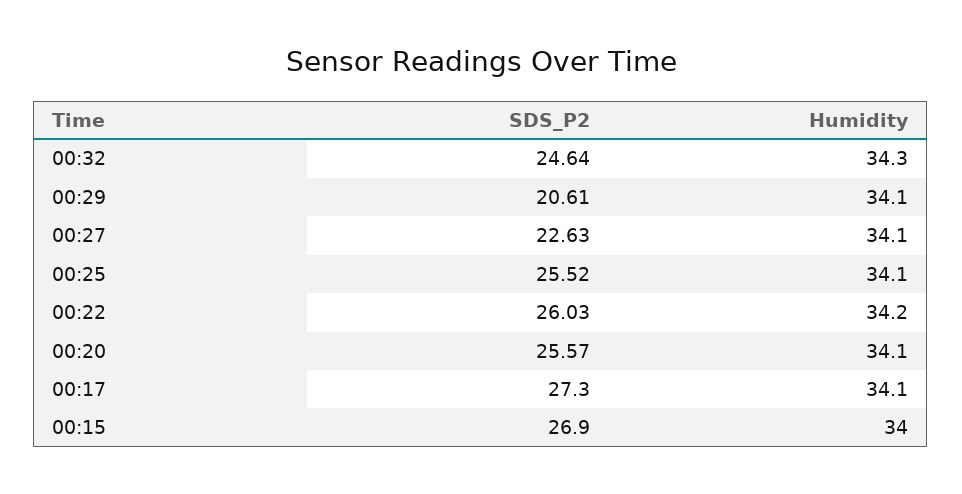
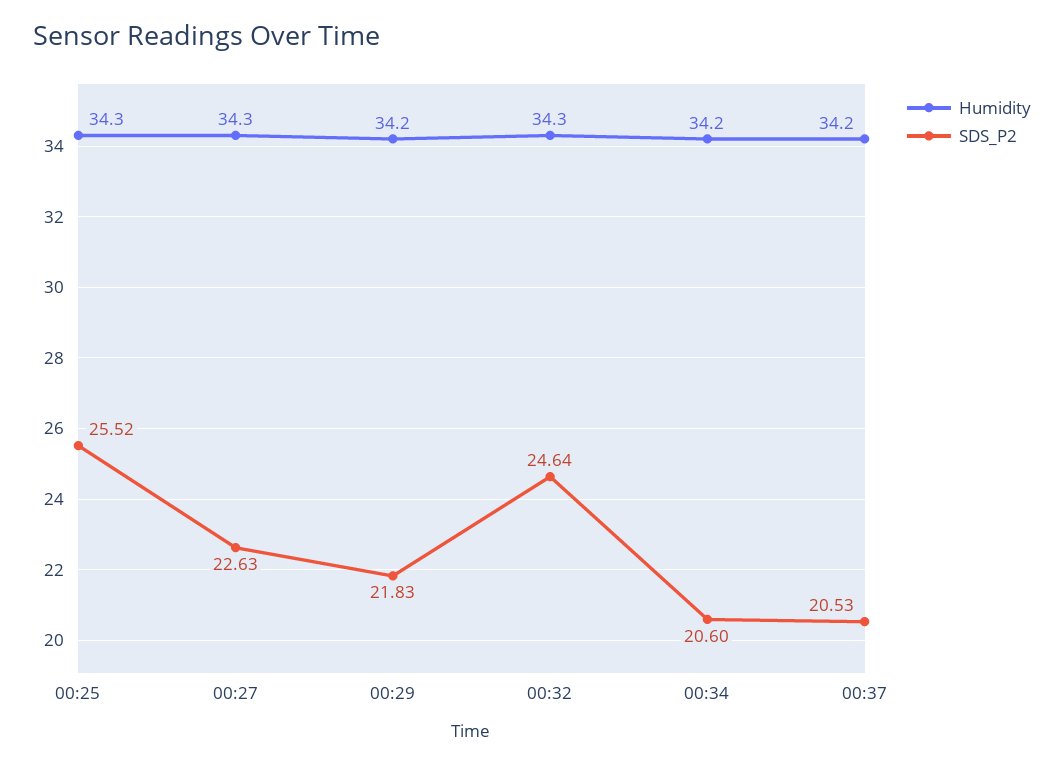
SDS_P2, 00:29: 20.61 -> 21.83
Humidity, 00:29: 34.1 -> 34.2
Humidity, 00:27: 34.1 -> 34.3
Humidity, 00:25: 34.1 -> 34.3
SDS_P2, 00:22: 26.03 -> none
Humidity, 00:22: 34.2 -> none
SDS_P2, 00:20: 25.57 -> none
Humidity, 00:20: 34.1 -> none
SDS_P2, 00:17: 27.3 -> none
Humidity, 00:17: 34.1 -> none
SDS_P2, 00:15: 26.9 -> none
Humidity, 00:15: 34 -> none
Humidity, 00:34: none -> 34.2
SDS_P2, 00:34: none -> 20.6
Humidity, 00:37: none -> 34.2
SDS_P2, 00:37: none -> 20.53

